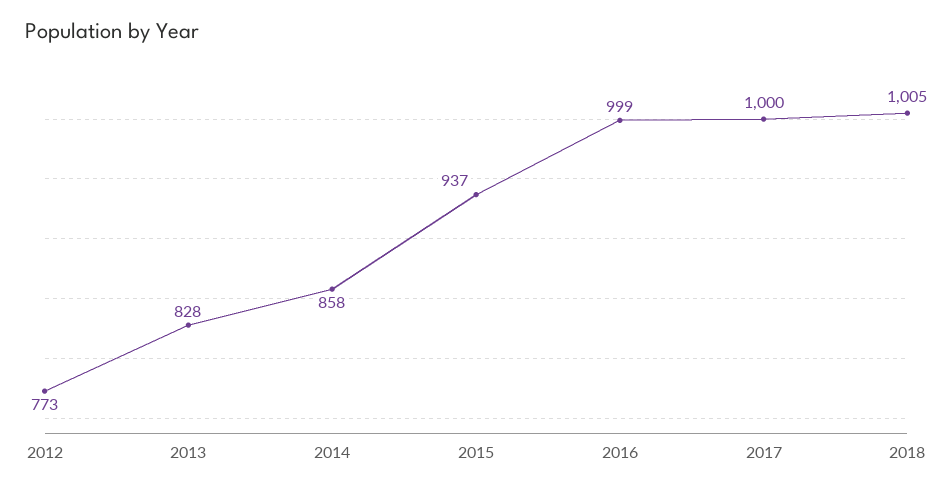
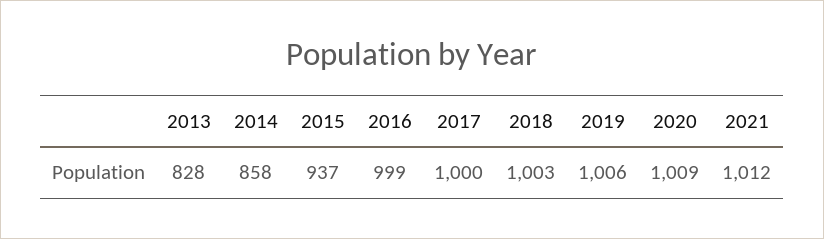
2012: 773 -> none
2018: 1005 -> 1003
2019: none -> 1006
2020: none -> 1009
2021: none -> 1012

